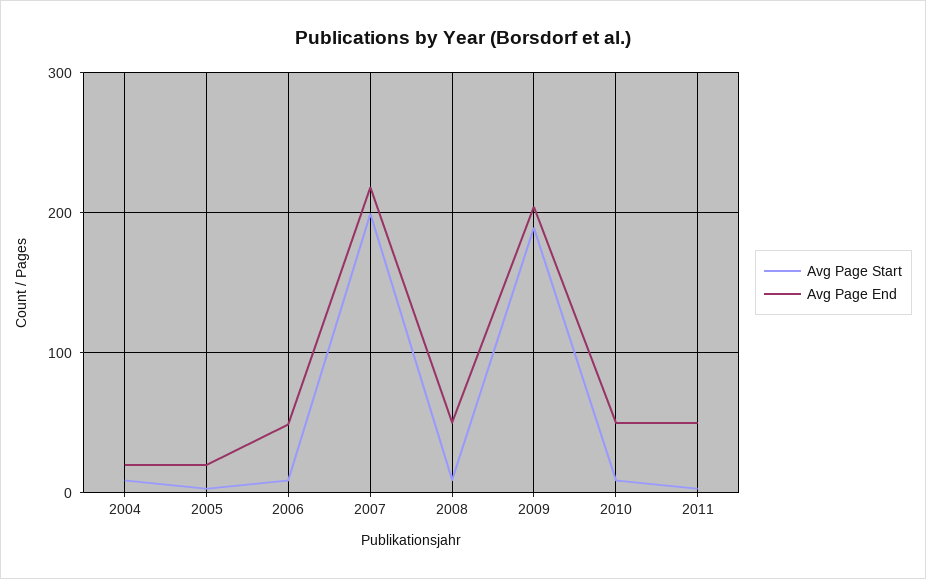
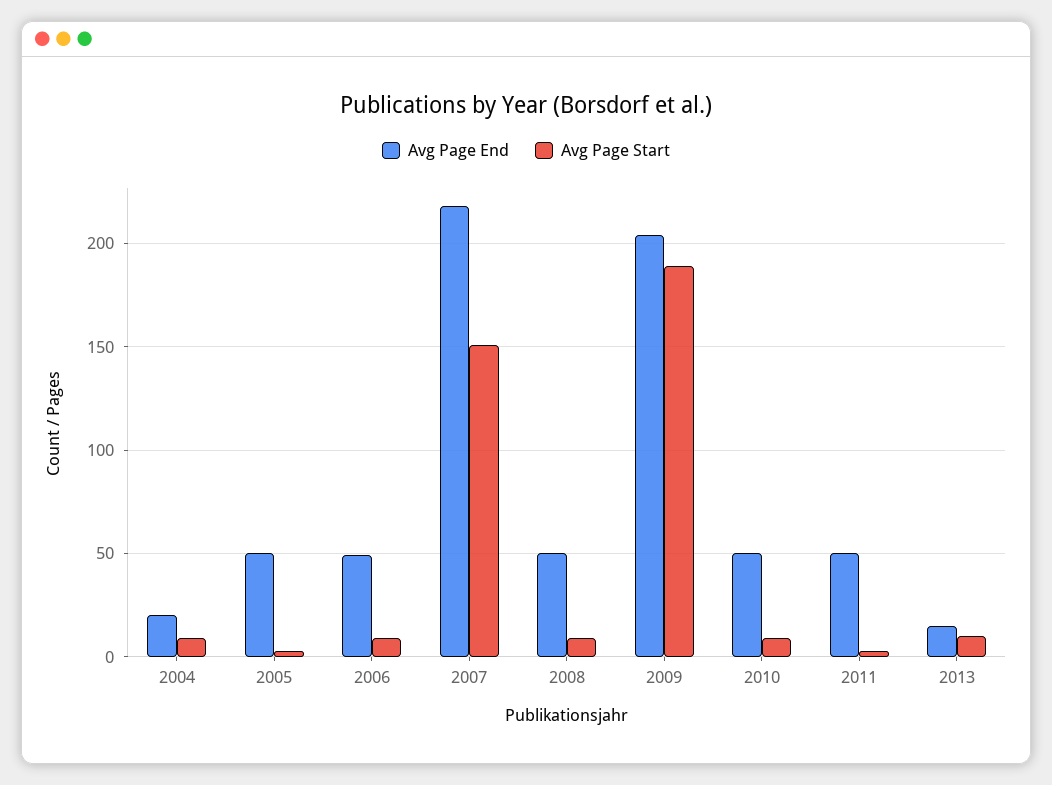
Avg Page End, 2005: 20 -> 50
Avg Page Start, 2007: 200 -> 150
Avg Page End, 2013: none -> 15
Avg Page Start, 2013: none -> 10

